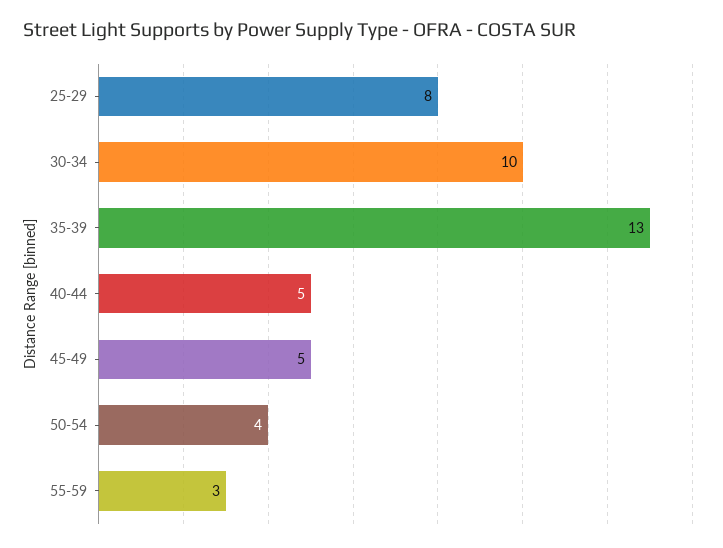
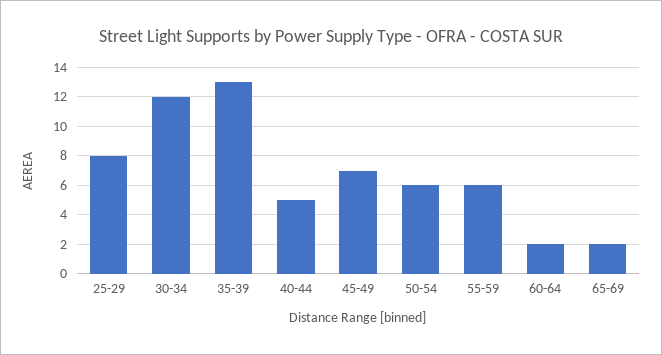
30-34: 10 -> 12
45-49: 5 -> 7
50-54: 4 -> 6
55-59: 3 -> 6
60-64: none -> 2
65-69: none -> 2

